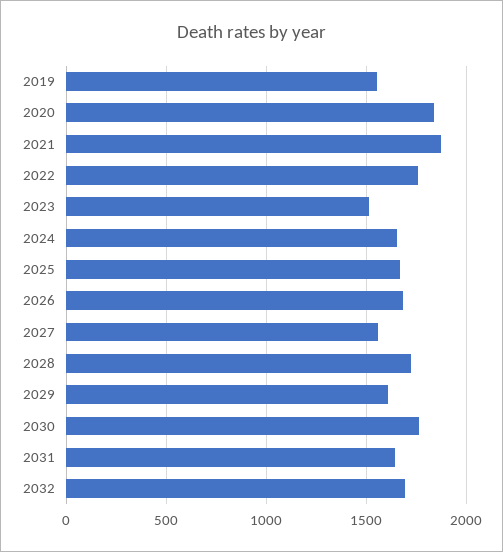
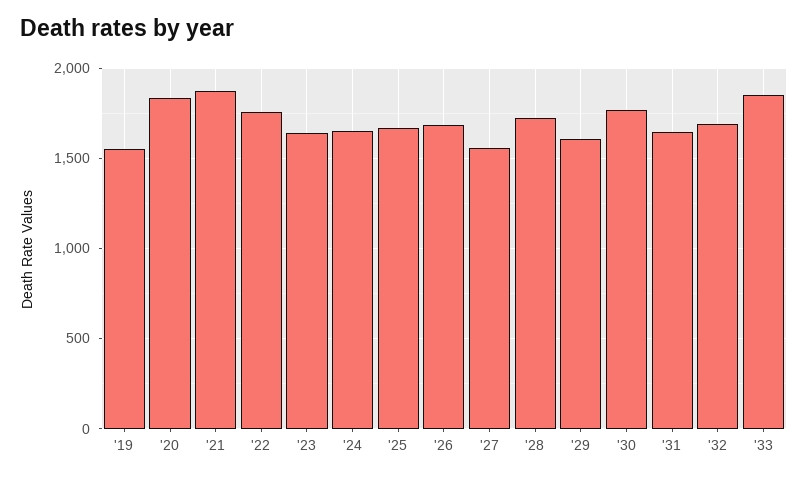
2023: 1500 -> 1650
'33: none -> 1850

